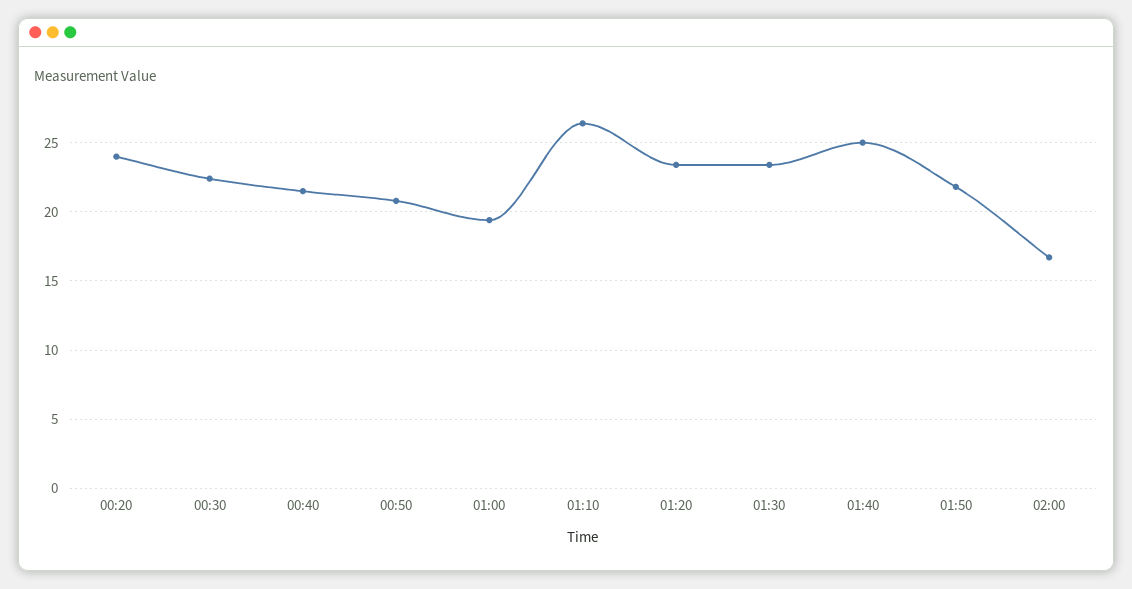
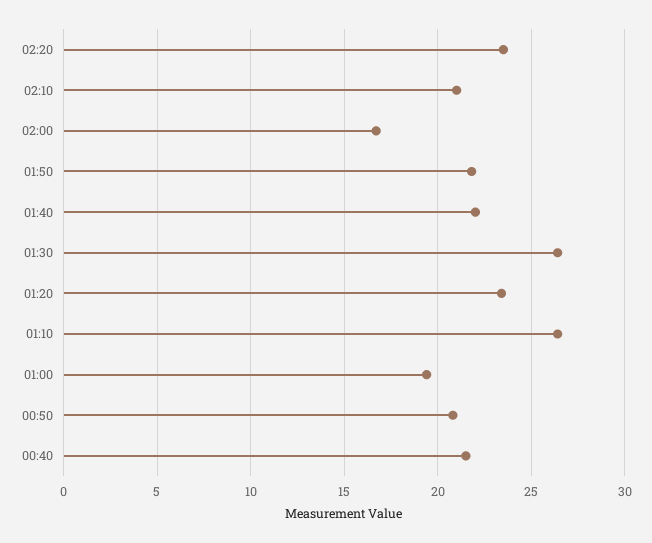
00:20: 24 -> none
00:30: 22.5 -> none
01:30: 23.5 -> 26.5
01:40: 25 -> 22
02:20: none -> 23.5
02:10: none -> 21

